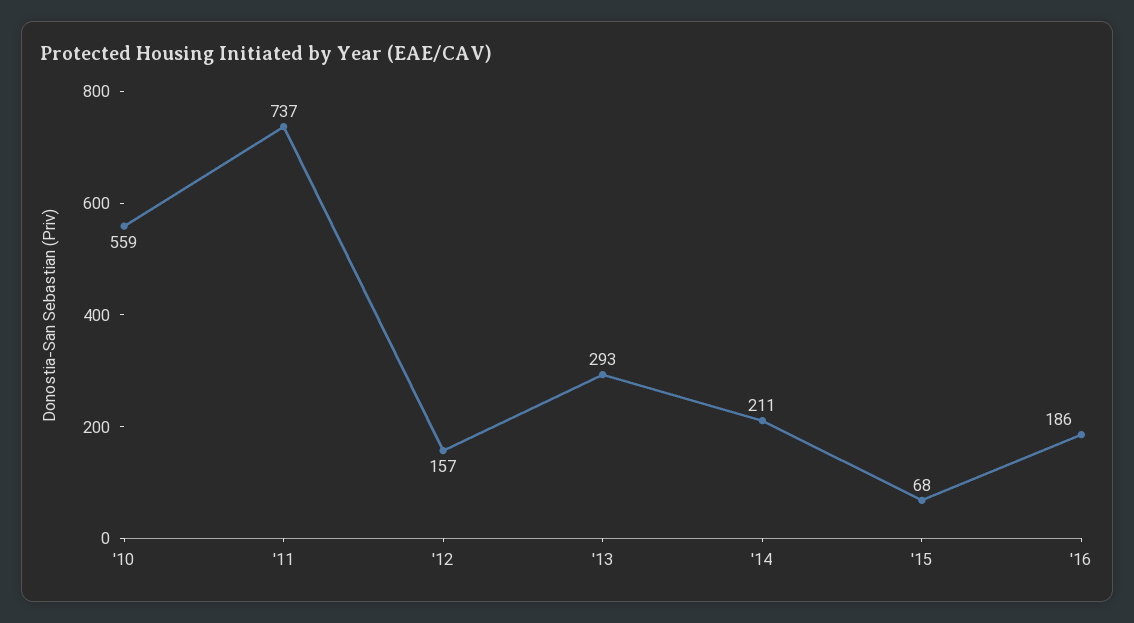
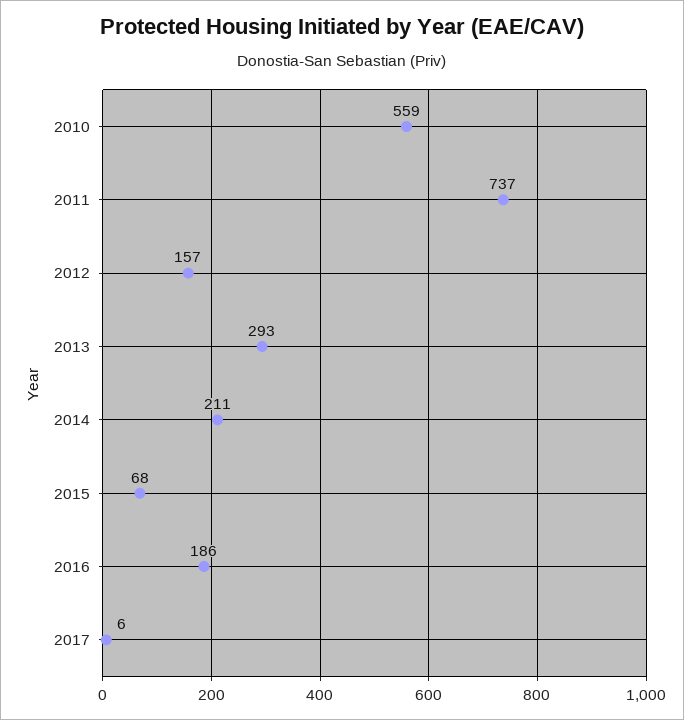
2017: none -> 6

